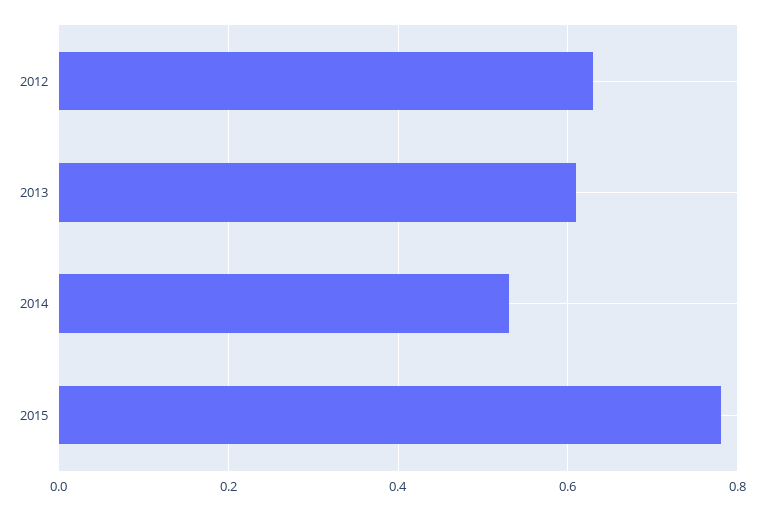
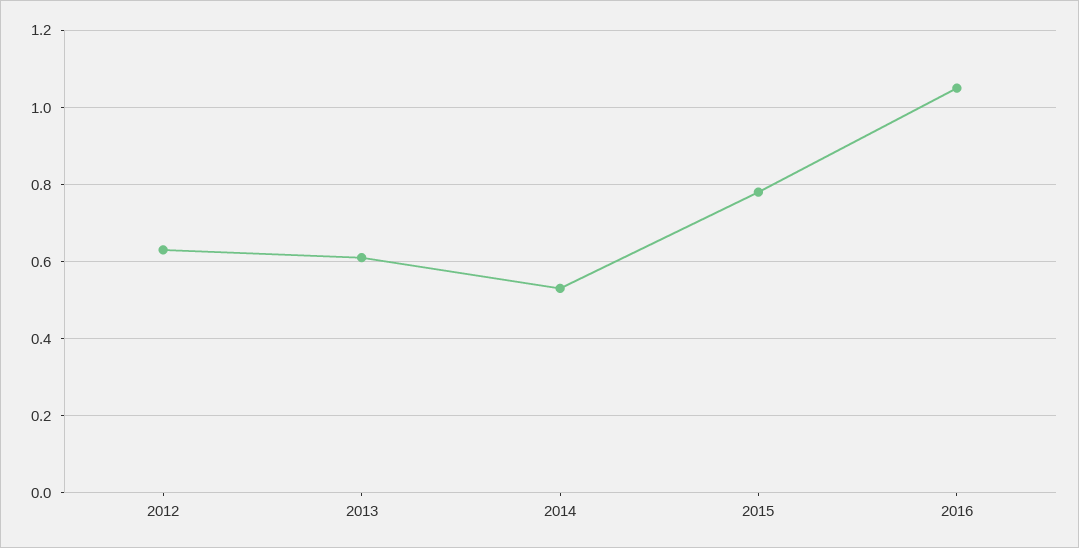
2016: none -> 1.05

